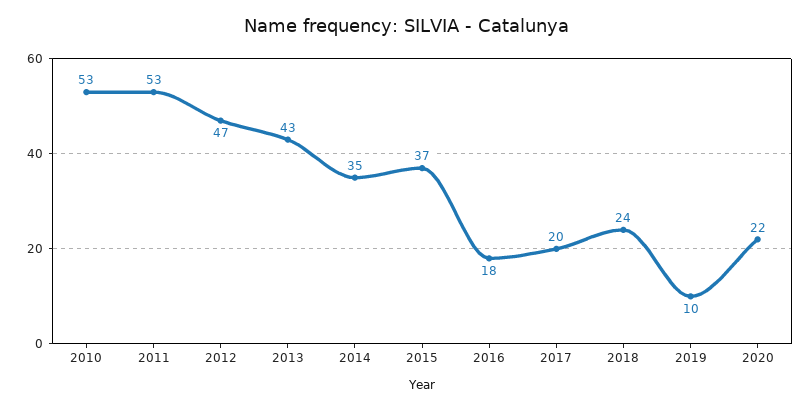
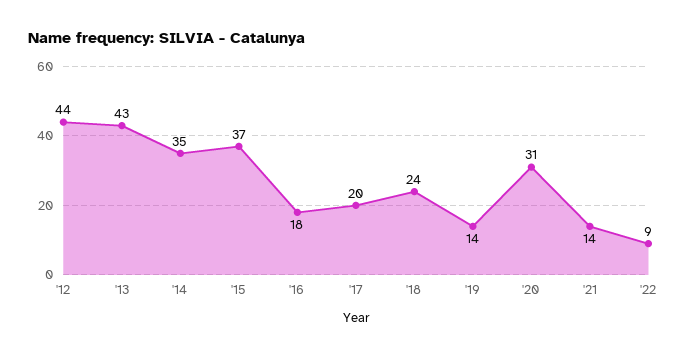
2010: 53 -> none
2011: 53 -> none
2012: 47 -> 44
2019: 10 -> 14
2020: 22 -> 31
'21: none -> 14
'22: none -> 9

